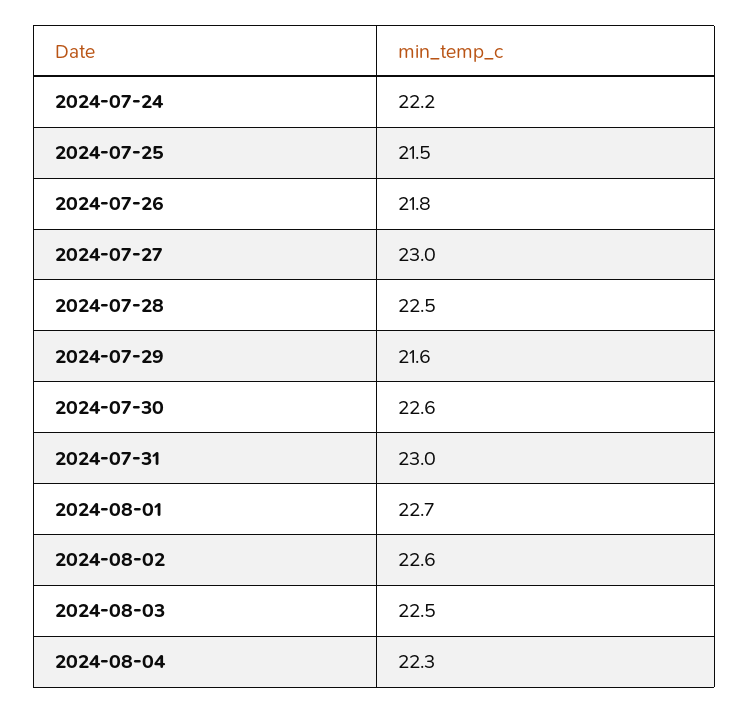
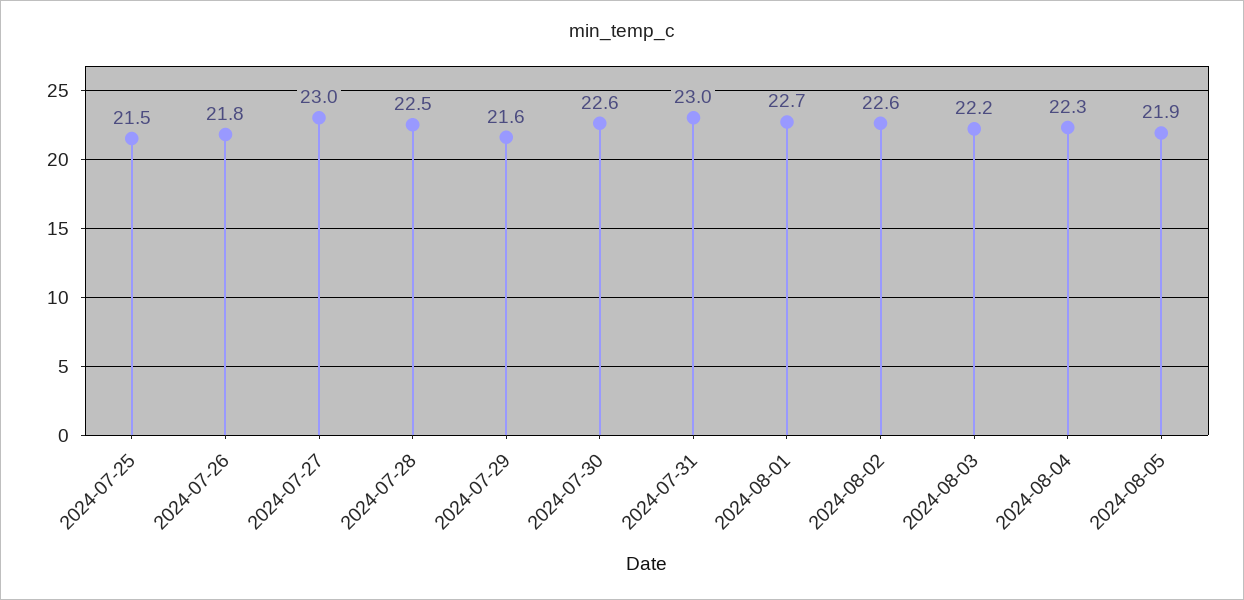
2024-07-24: 22.2 -> none
2024-08-03: 22.5 -> 22.2
2024-08-05: none -> 21.9

